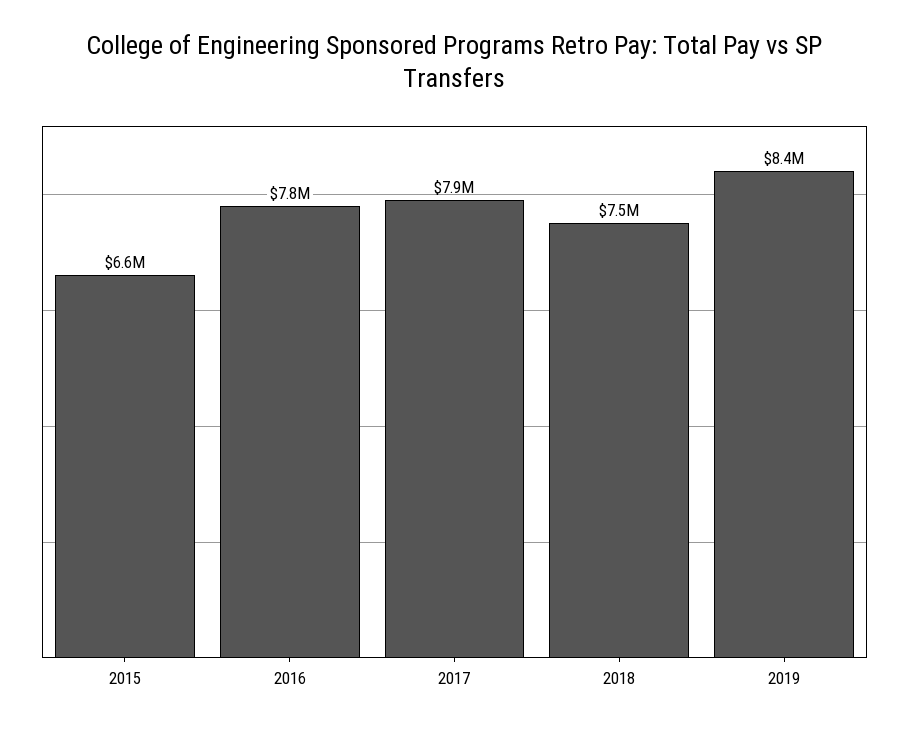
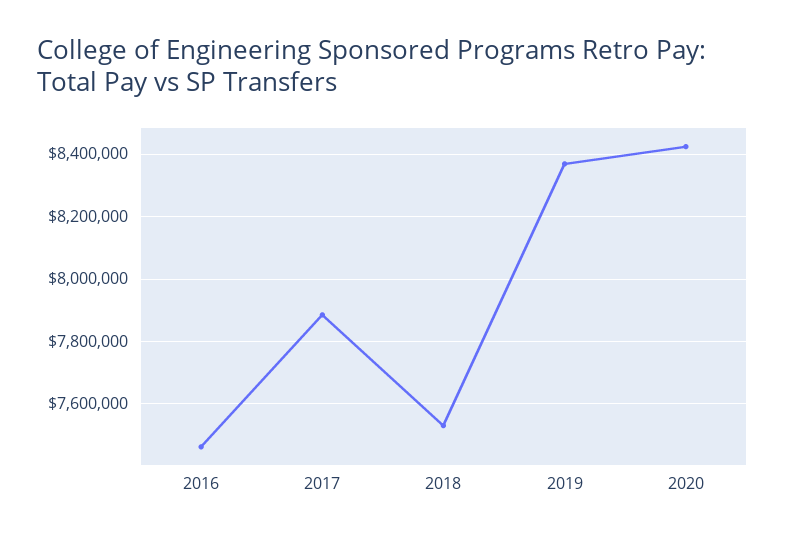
2015: 6600000 -> none
2016: 7800000 -> 7460000
2020: none -> 8420000

